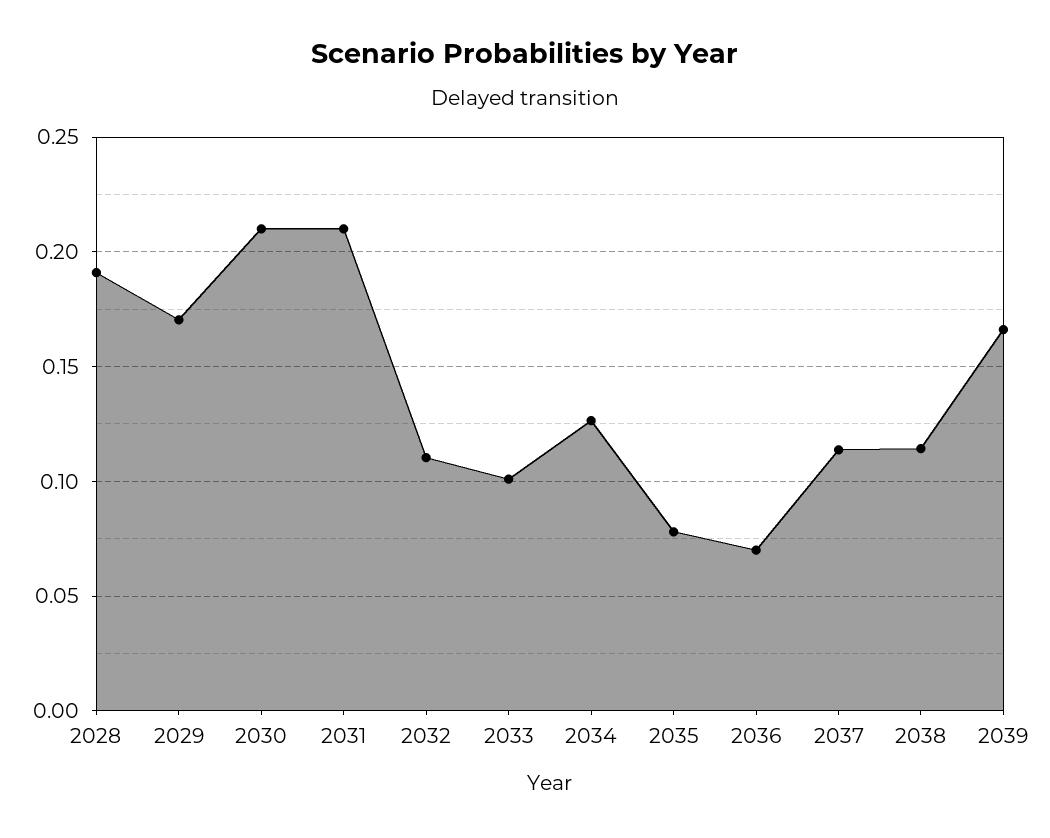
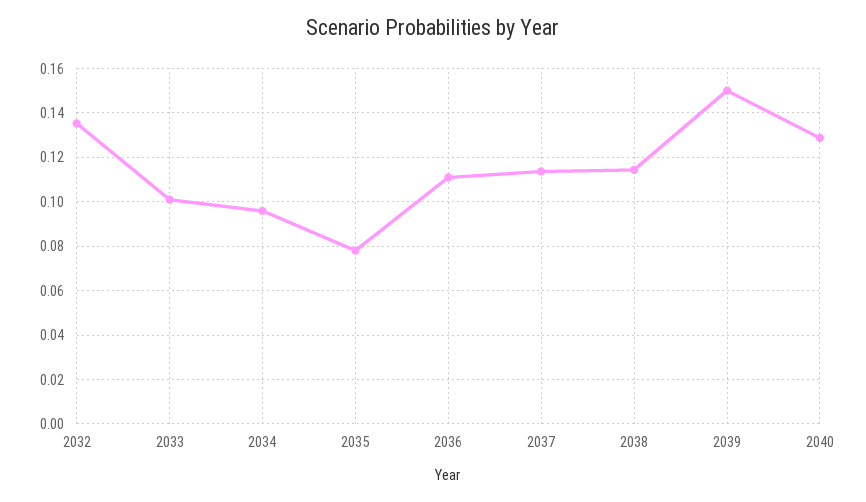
2028: 0.19 -> none
2029: 0.17 -> none
2030: 0.21 -> none
2031: 0.21 -> none
2032: 0.11 -> 0.135
2034: 0.125 -> 0.095
2036: 0.07 -> 0.11
2039: 0.165 -> 0.15
2040: none -> 0.13

